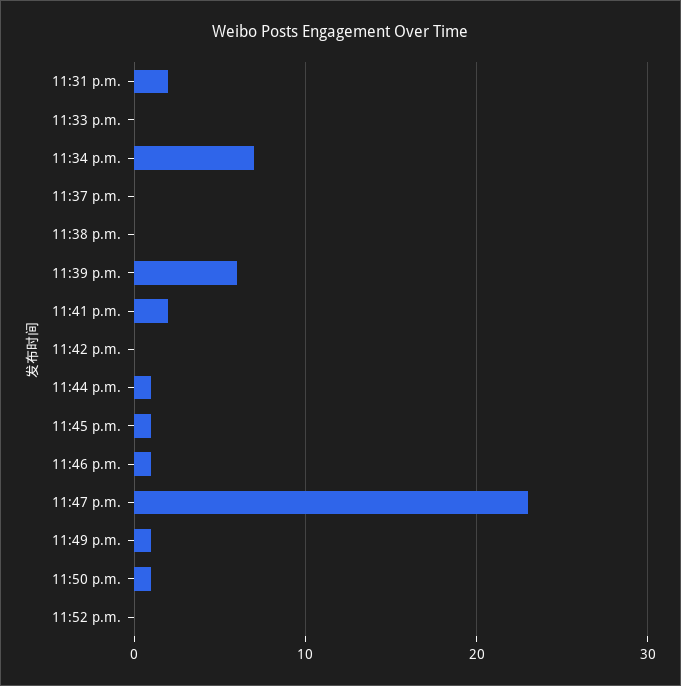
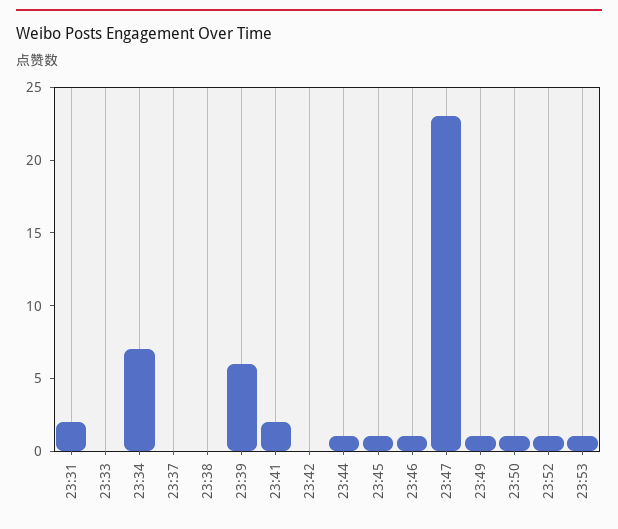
11:52 p.m.: 0 -> 1
23:53: none -> 1

